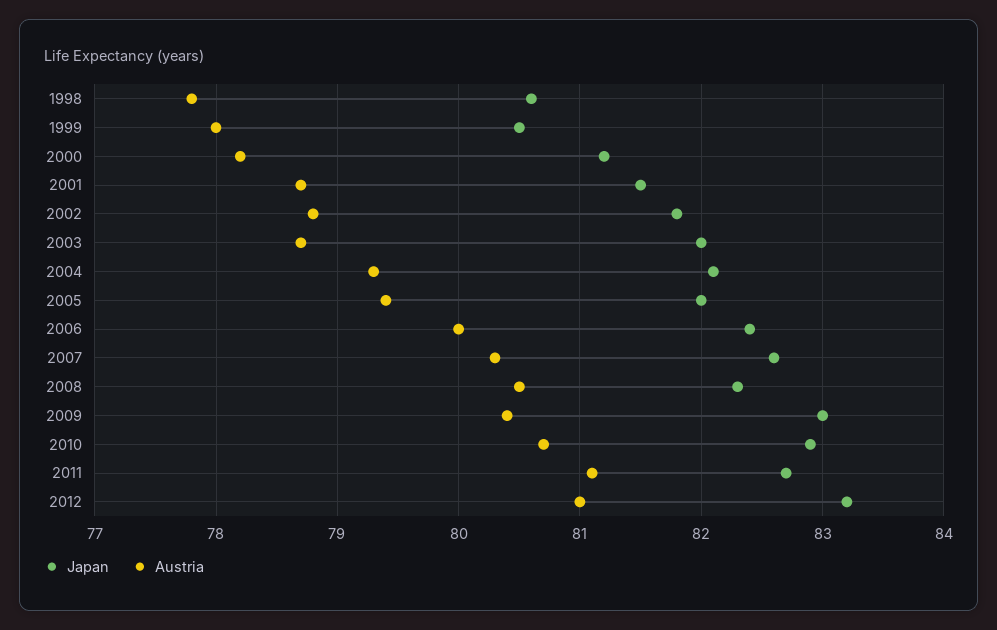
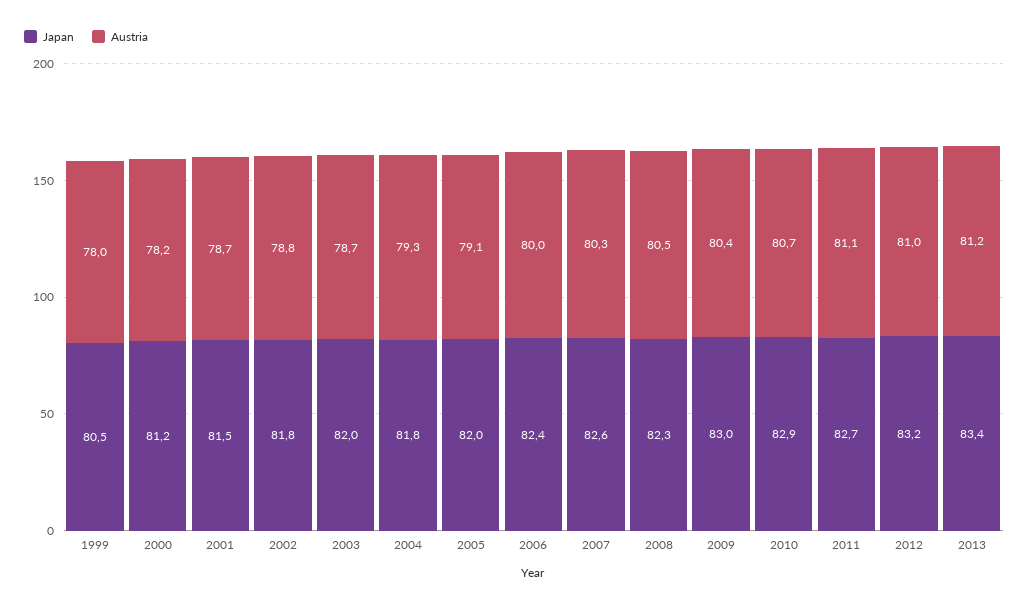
Japan, 1998: 80.6 -> none
Austria, 1998: 77.8 -> none
Japan, 2004: 82.1 -> 81.8
Austria, 2005: 79.4 -> 79.1
Japan, 2013: none -> 83.4
Austria, 2013: none -> 81.2

